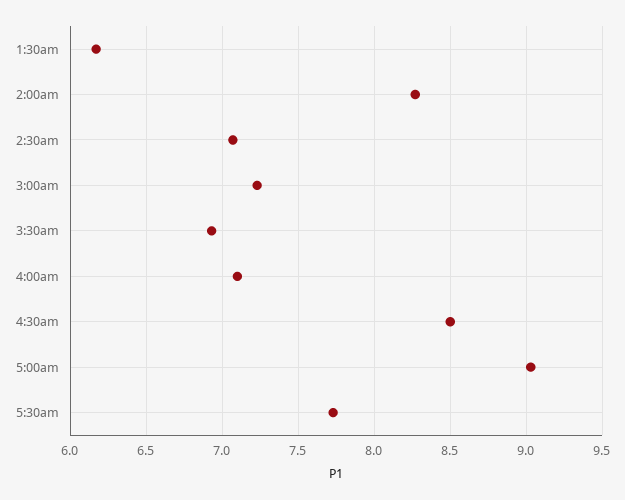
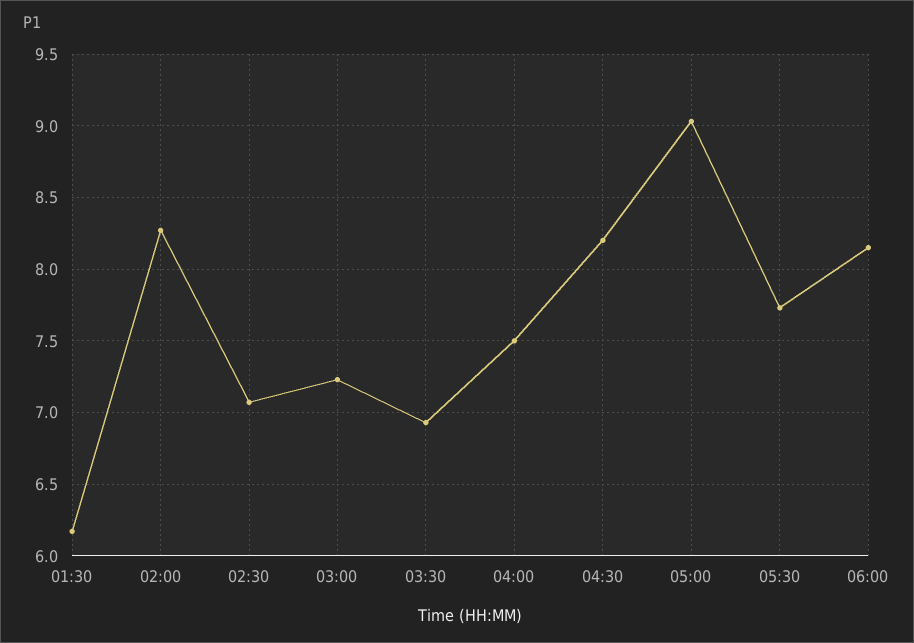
4:00am: 7.1 -> 7.5
4:30am: 8.5 -> 8.2
06:00: none -> 8.15

